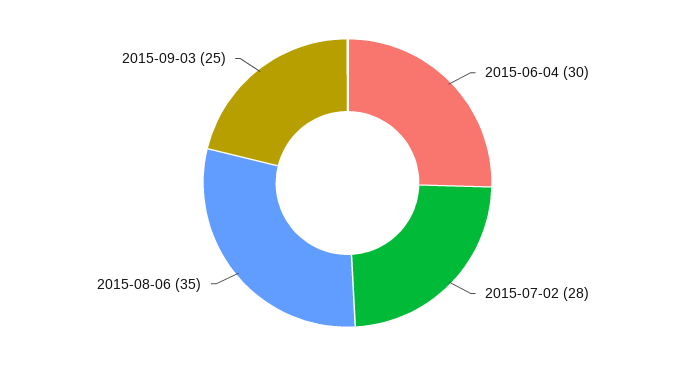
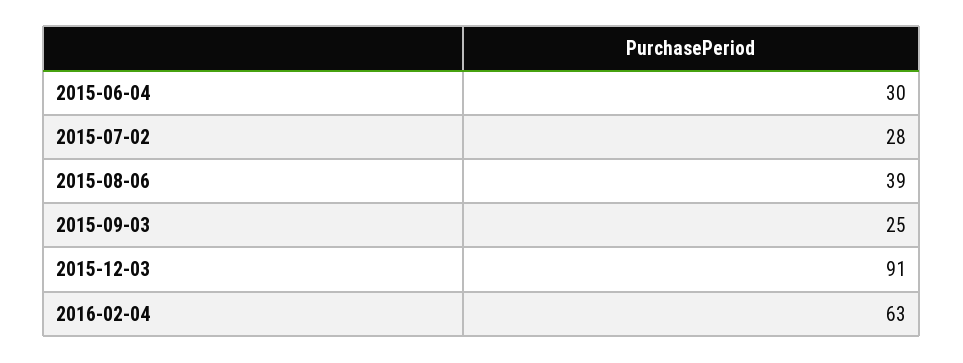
2015-08-06: 35 -> 39
2015-12-03: none -> 91
2016-02-04: none -> 63

